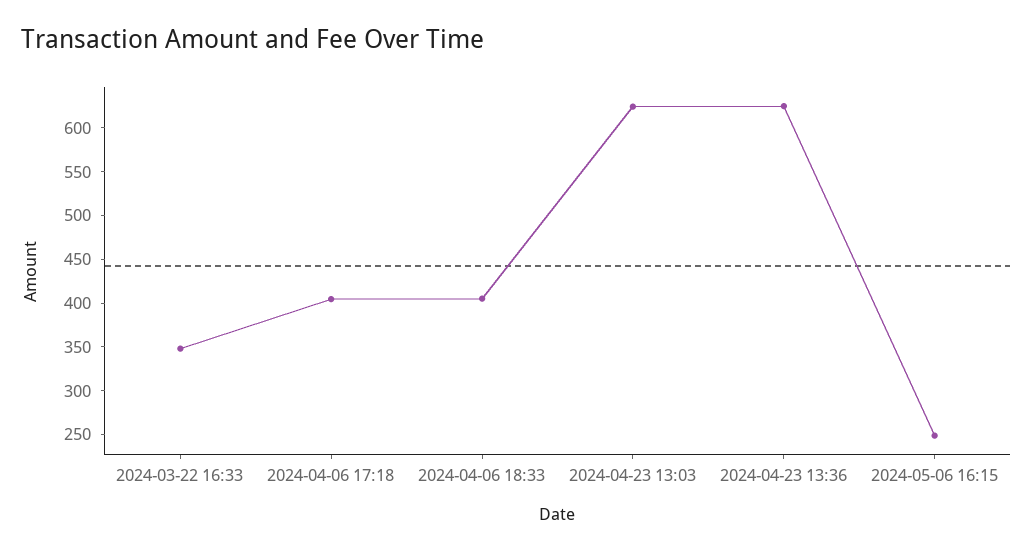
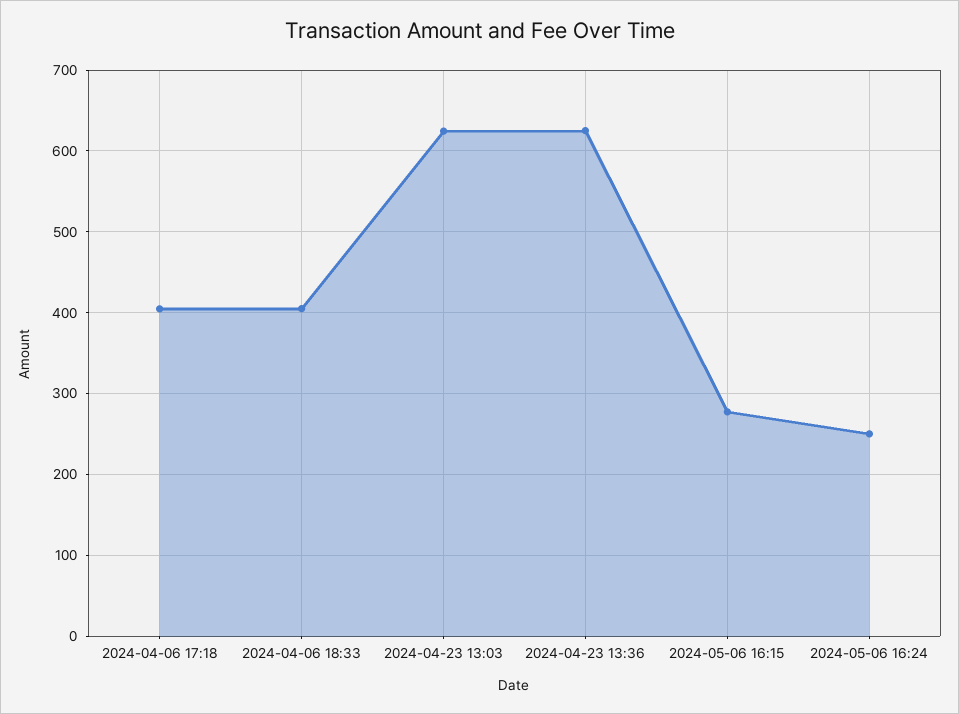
2024-03-22 16:33: 350 -> none
2024-05-06 16:15: 250 -> 280
2024-05-06 16:24: none -> 250

